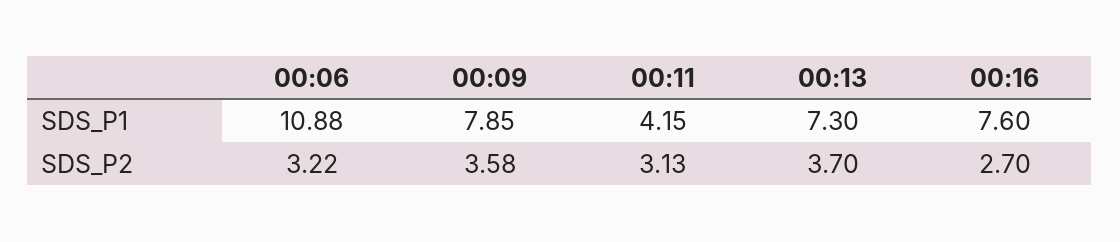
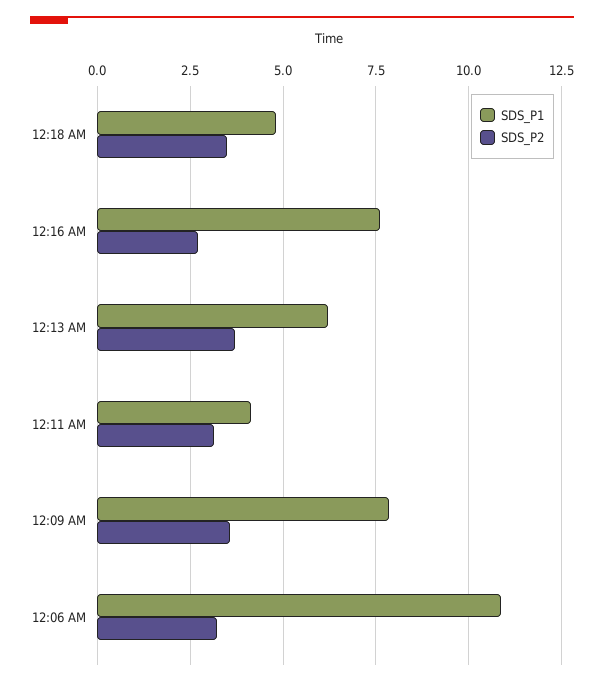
SDS_P1, 00:13: 7.3 -> 6.25
SDS_P1, 12:18 AM: none -> 4.75
SDS_P2, 12:18 AM: none -> 3.5

